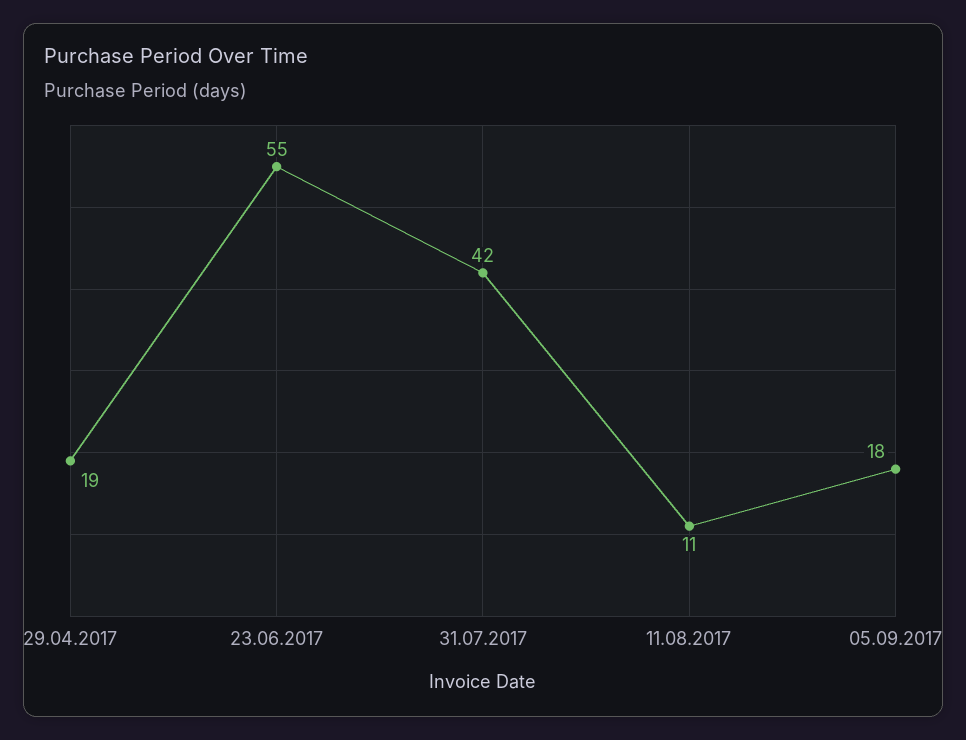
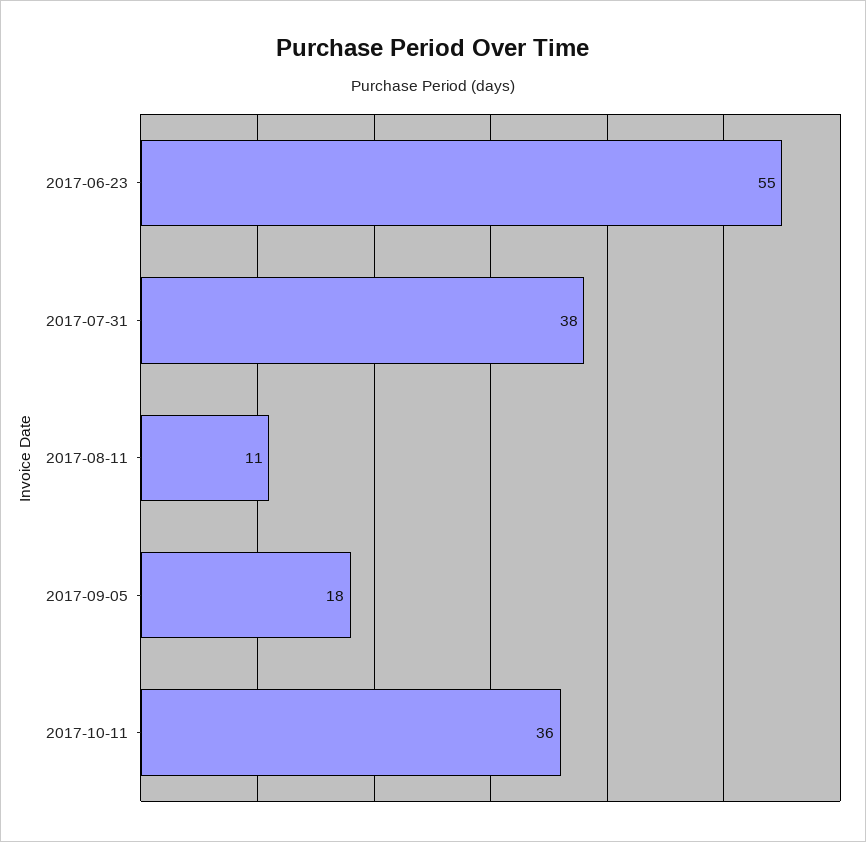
29.04.2017: 19 -> none
31.07.2017: 42 -> 38
2017-10-11: none -> 36

